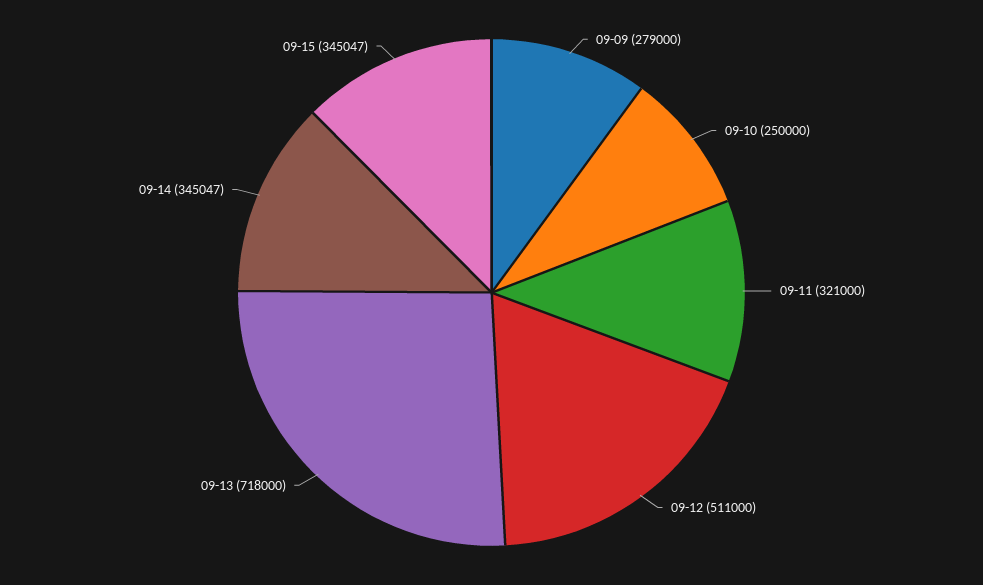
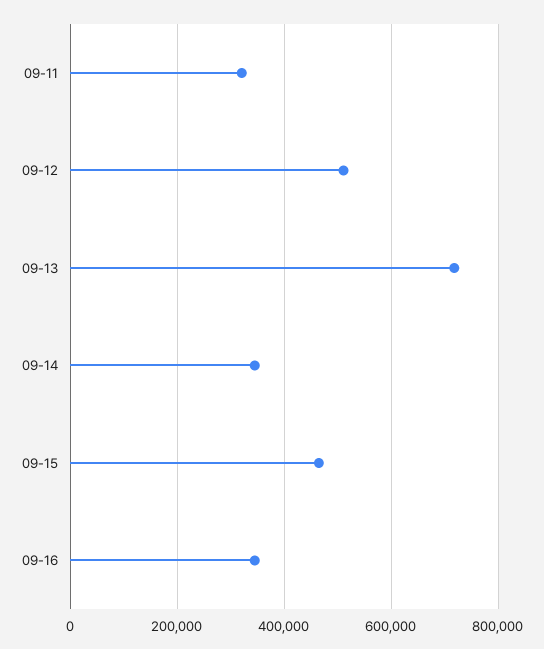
09-09: 279000 -> none
09-10: 250000 -> none
09-15: 345047 -> 460000
09-16: none -> 340000

